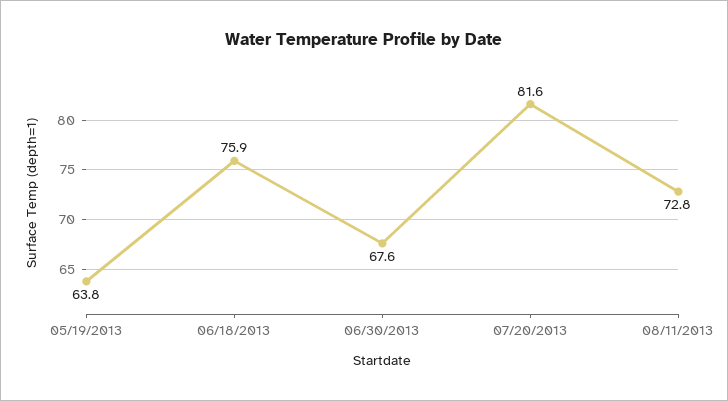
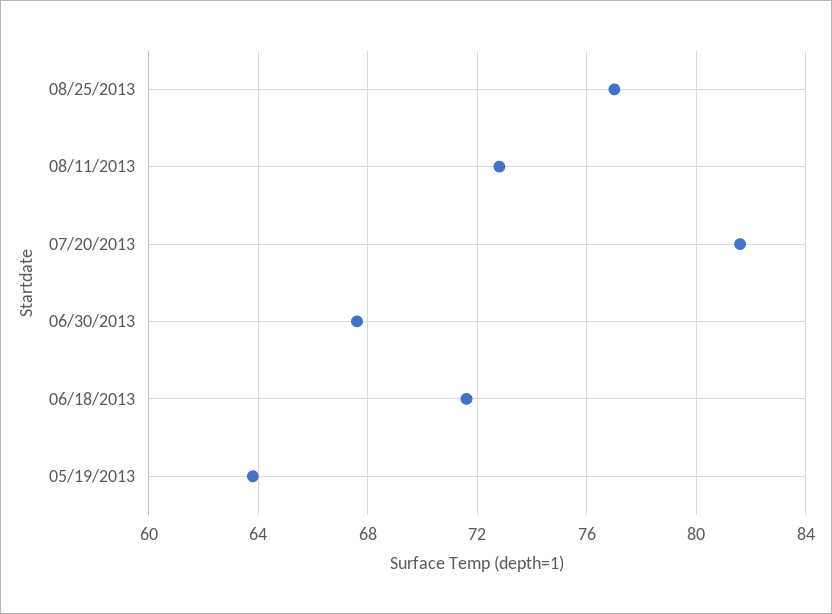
06/18/2013: 75.9 -> 71.5
08/25/2013: none -> 77

